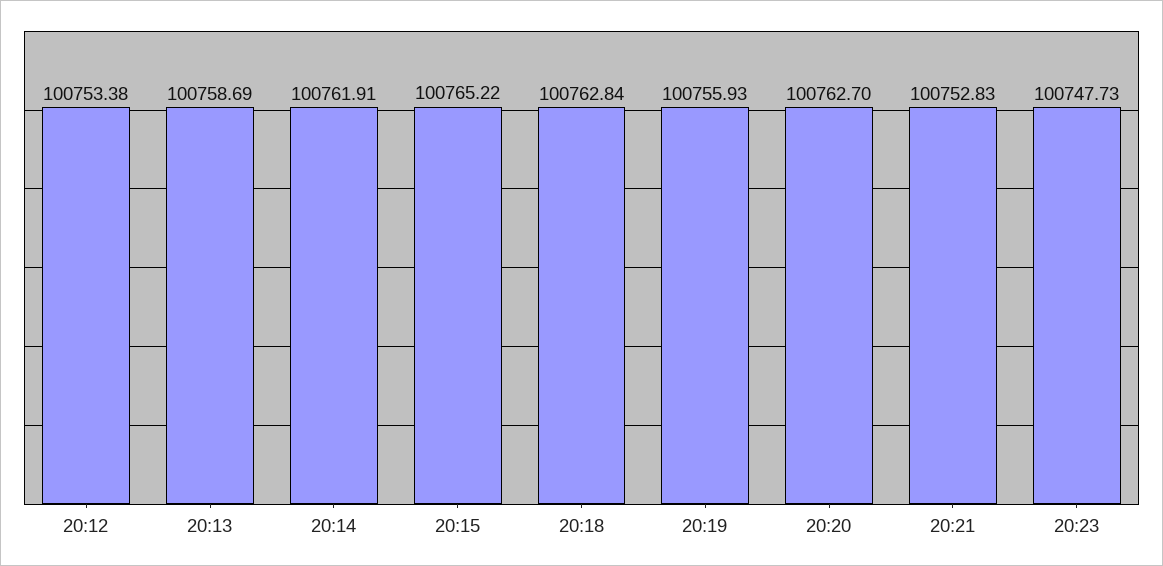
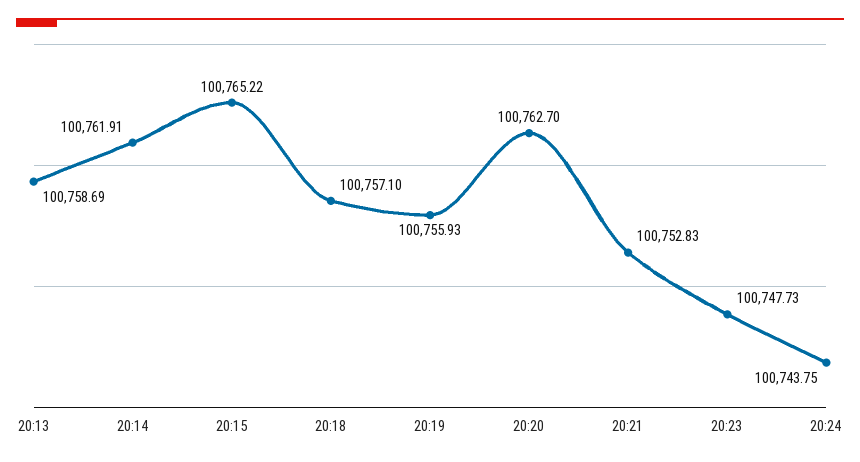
20:12: 100753.38 -> none
20:18: 100762.84 -> 100757.1
20:24: none -> 100743.75

